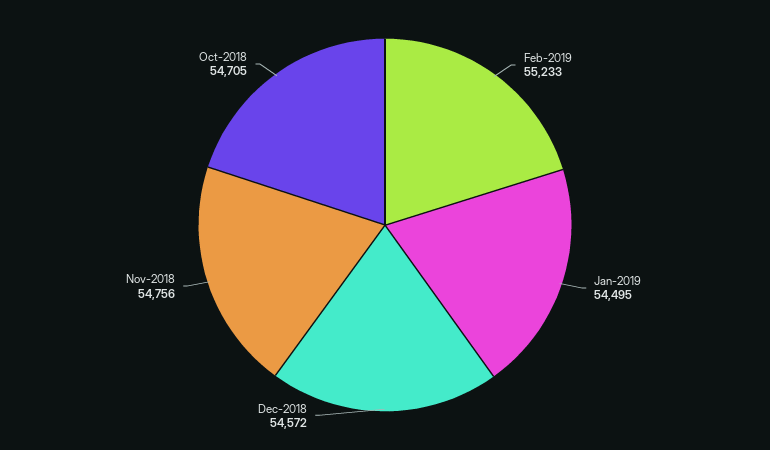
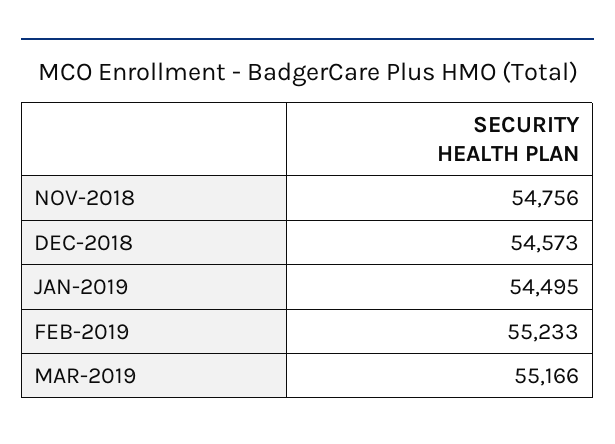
Dec-2018: 54572 -> 54573
Oct-2018: 54705 -> none
MAR-2019: none -> 55166

